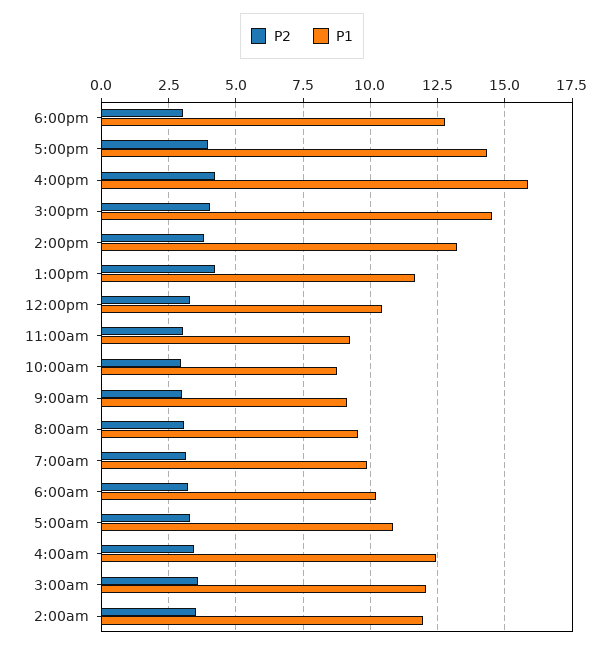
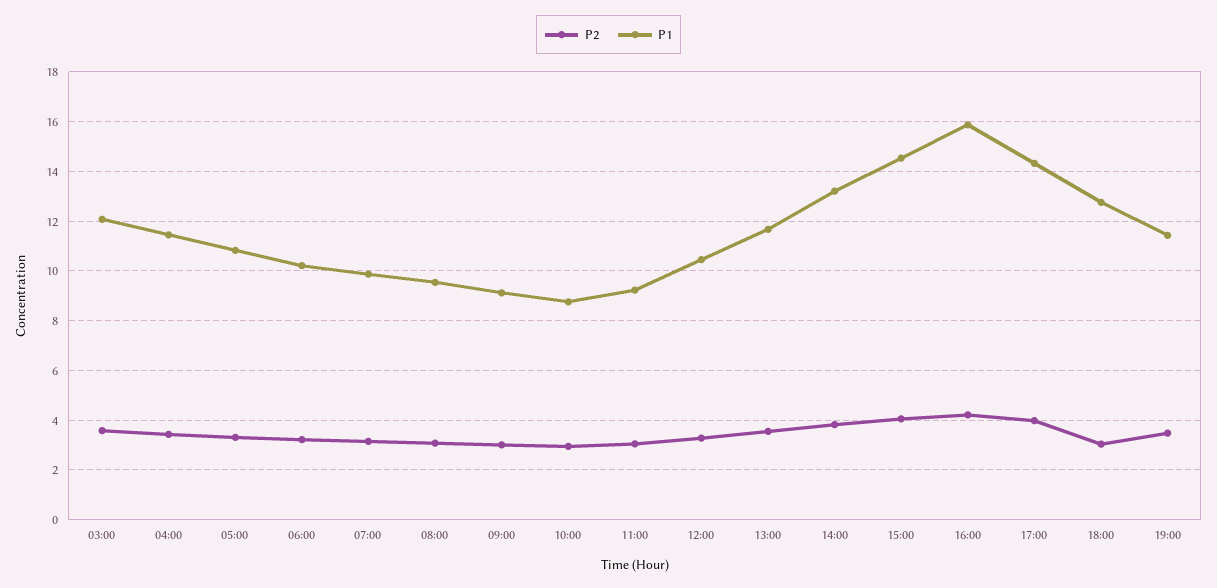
P2, 1:00pm: 4.25 -> 3.5
P1, 4:00am: 12.5 -> 11.5
P2, 2:00am: 3.5 -> none
P1, 2:00am: 12 -> none
P2, 19:00: none -> 3.5
P1, 19:00: none -> 11.5

